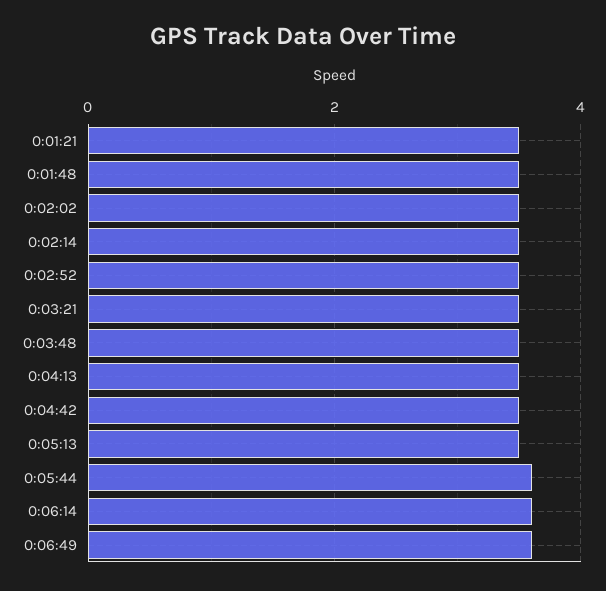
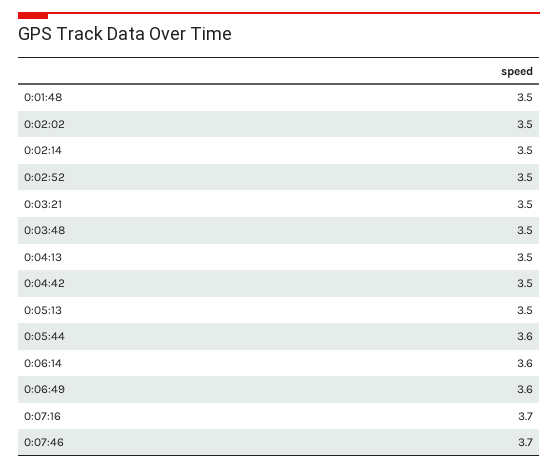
0:01:21: 3.5 -> none
0:07:16: none -> 3.7
0:07:46: none -> 3.7

